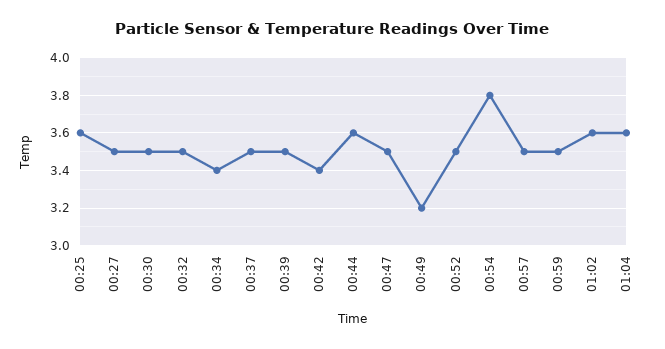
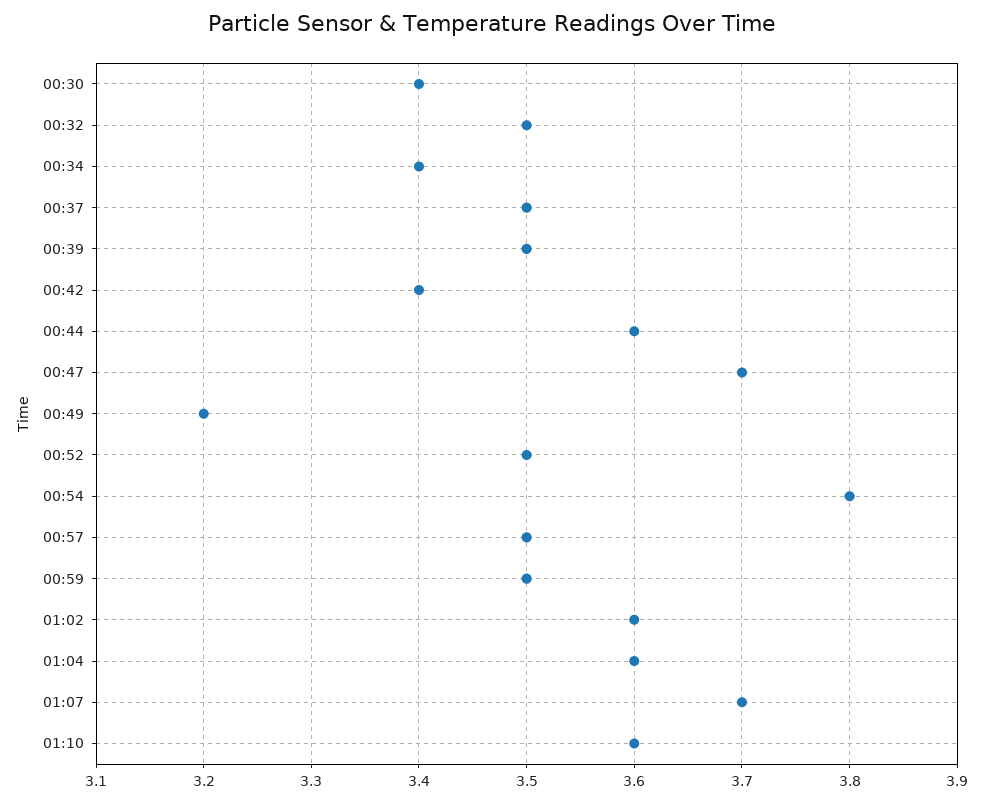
00:25: 3.6 -> none
00:27: 3.5 -> none
00:30: 3.5 -> 3.4
00:47: 3.5 -> 3.7
01:07: none -> 3.7
01:10: none -> 3.6

